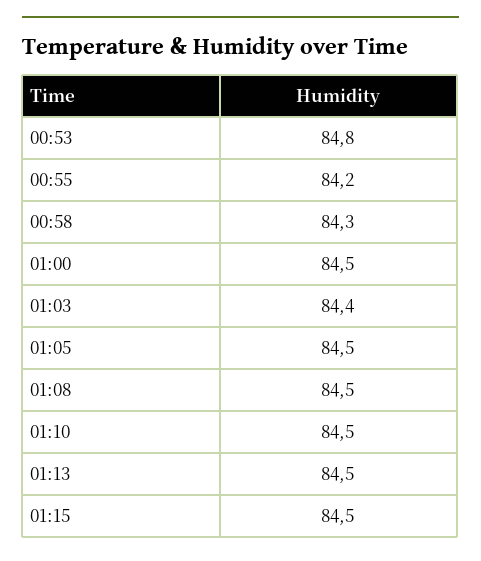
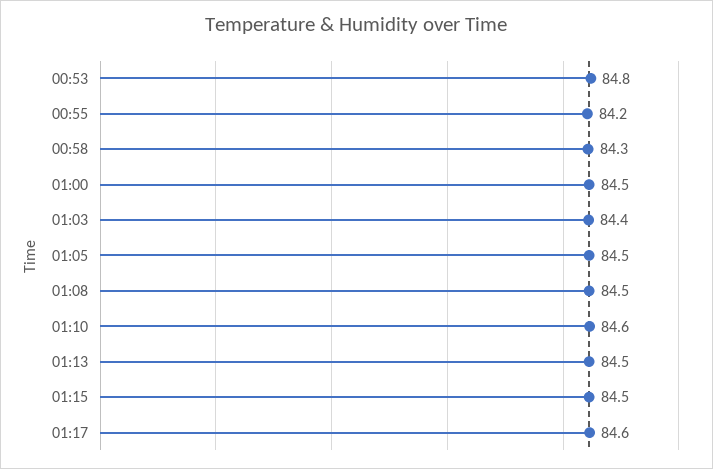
01:10: 84.5 -> 84.6
01:17: none -> 84.6

